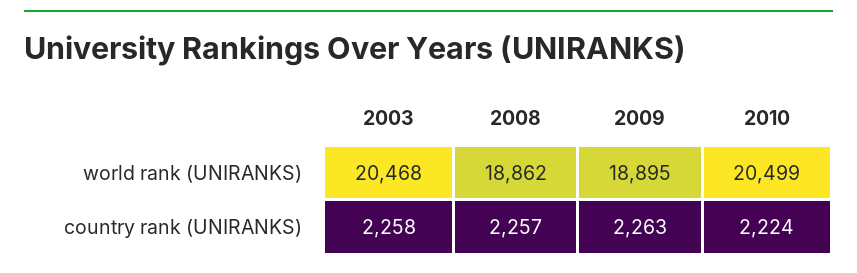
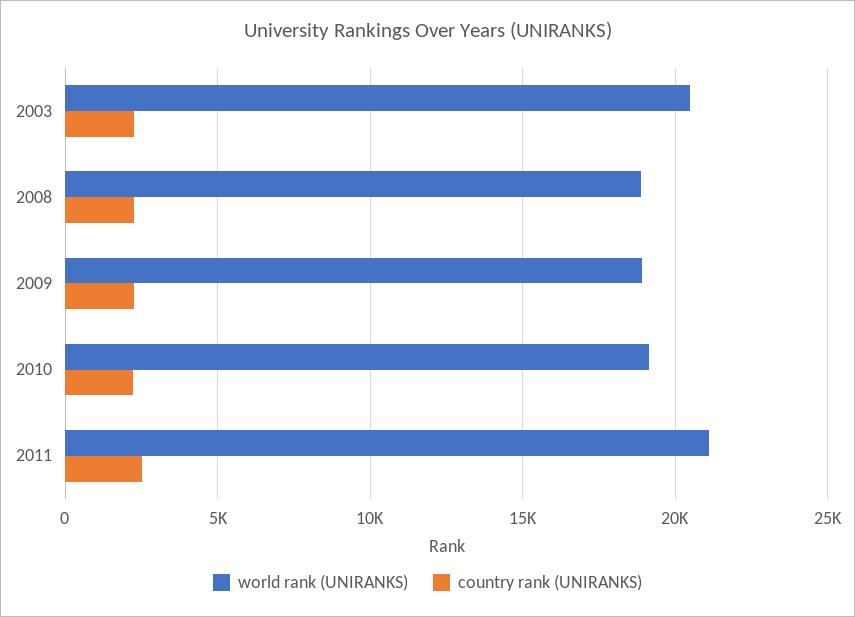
world rank (UNIRANKS), 2010: 20499 -> 19000
world rank (UNIRANKS), 2011: none -> 21000
country rank (UNIRANKS), 2011: none -> 2500

